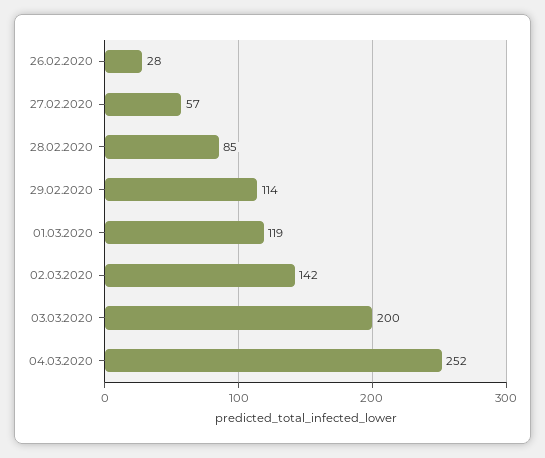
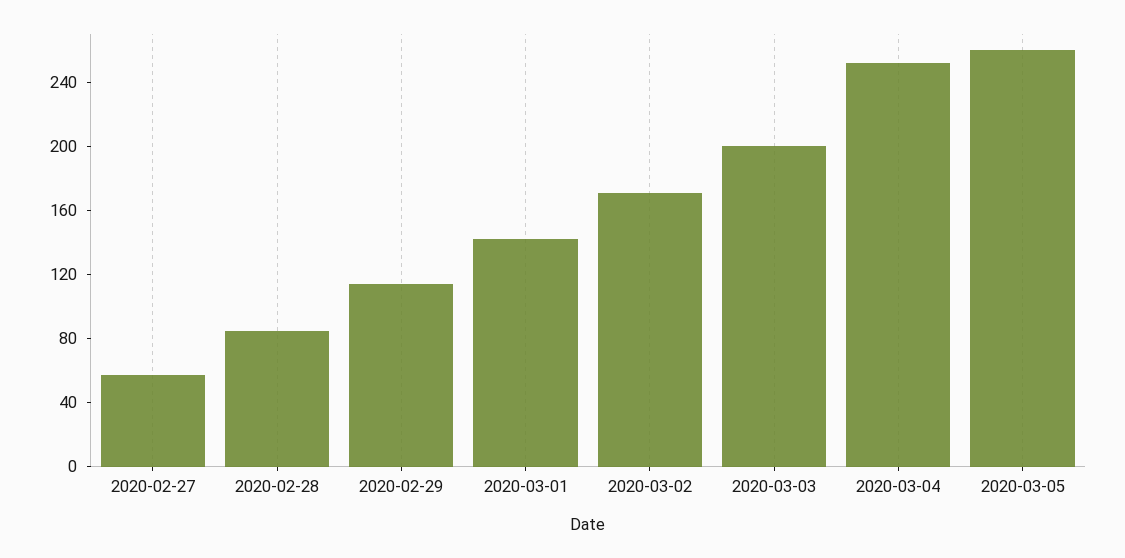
26.02.2020: 28 -> none
01.03.2020: 119 -> 140
02.03.2020: 142 -> 170
2020-03-05: none -> 260

